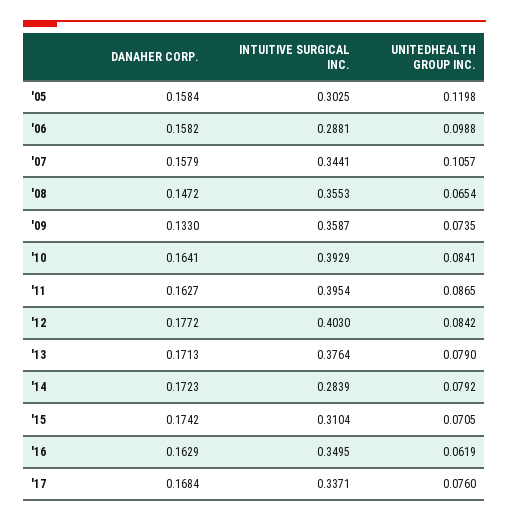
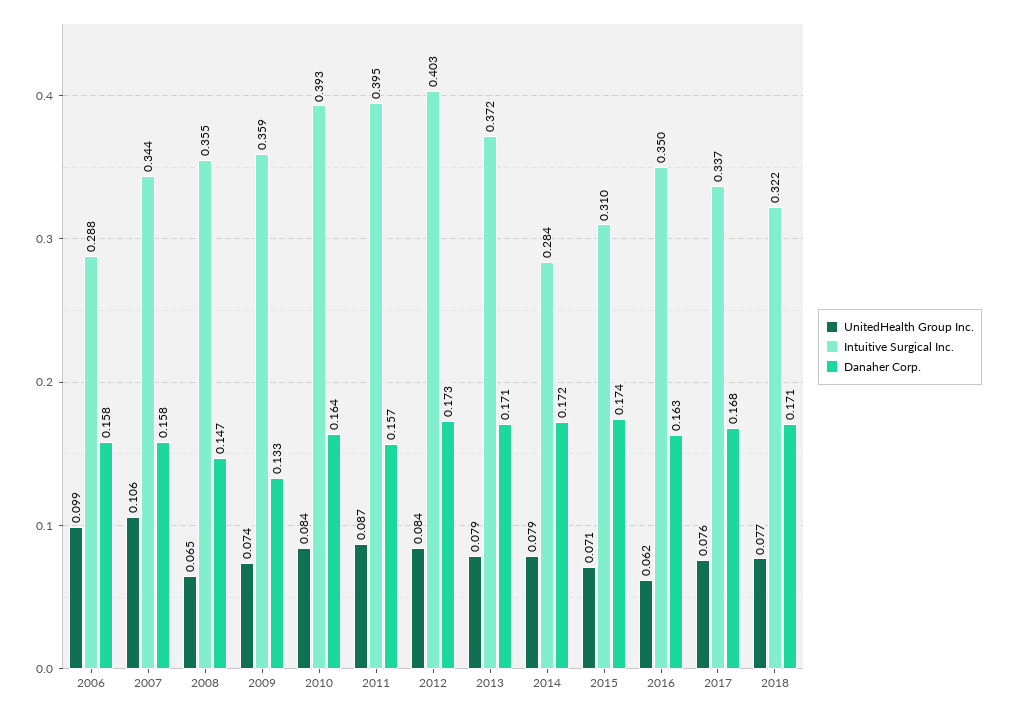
DANAHER CORP., '05: 0.1584 -> none
INTUITIVE SURGICAL INC., '05: 0.3025 -> none
UNITEDHEALTH GROUP INC., '05: 0.1198 -> none
DANAHER CORP., '11: 0.1627 -> 0.157
DANAHER CORP., '12: 0.1772 -> 0.173
INTUITIVE SURGICAL INC., '13: 0.3764 -> 0.372
UNITEDHEALTH GROUP INC., 2018: none -> 0.077
INTUITIVE SURGICAL INC., 2018: none -> 0.322
DANAHER CORP., 2018: none -> 0.171

